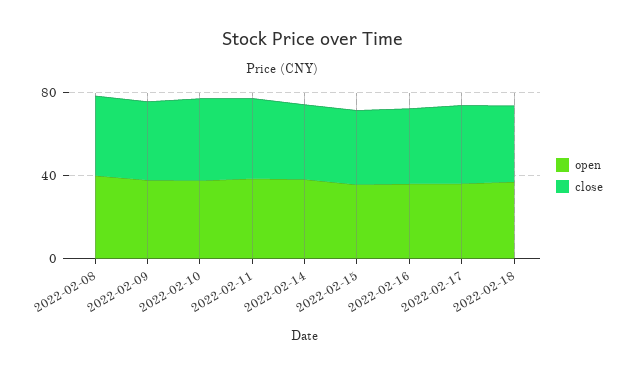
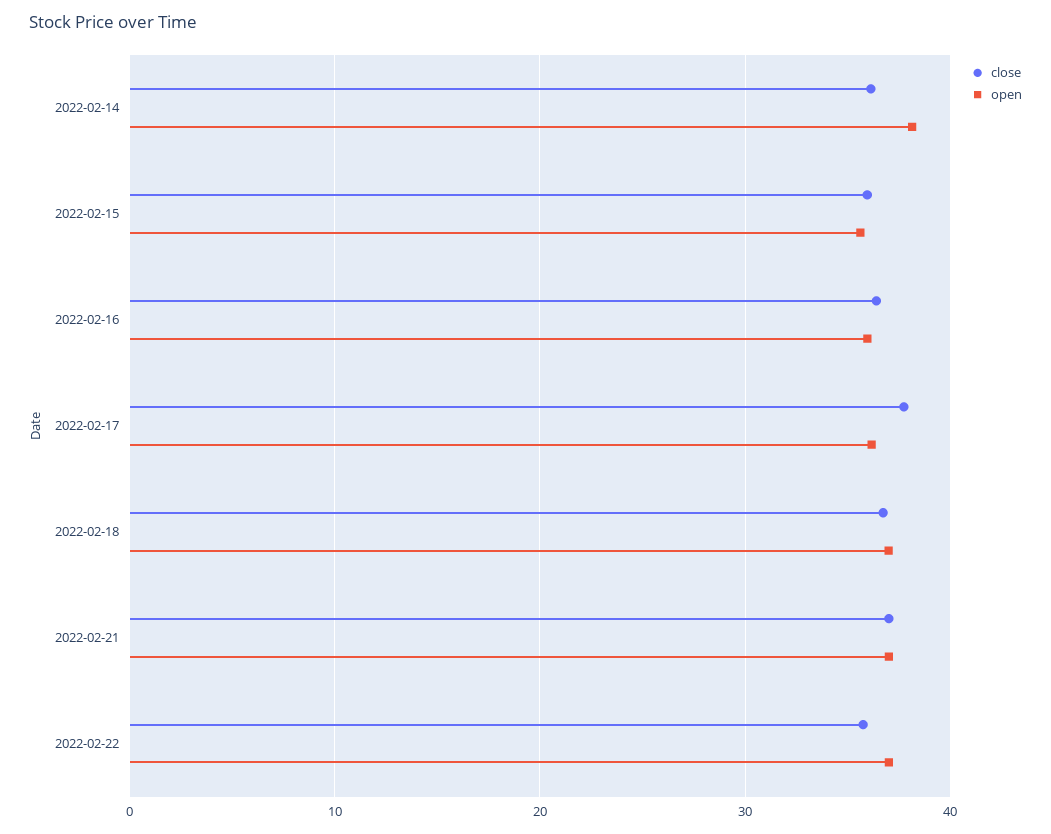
open, 2022-02-08: 40 -> none
close, 2022-02-08: 40 -> none
open, 2022-02-09: 40 -> none
close, 2022-02-09: 40 -> none
open, 2022-02-10: 40 -> none
close, 2022-02-10: 40 -> none
open, 2022-02-11: 40 -> none
close, 2022-02-11: 40 -> none
close, 2022-02-21: none -> 37
open, 2022-02-21: none -> 37
close, 2022-02-22: none -> 36
open, 2022-02-22: none -> 37

